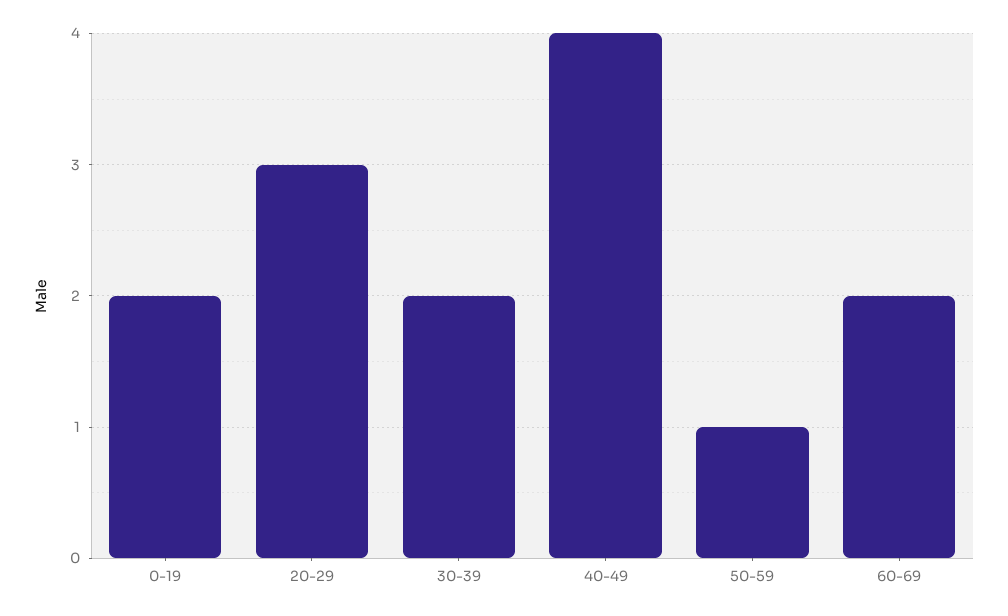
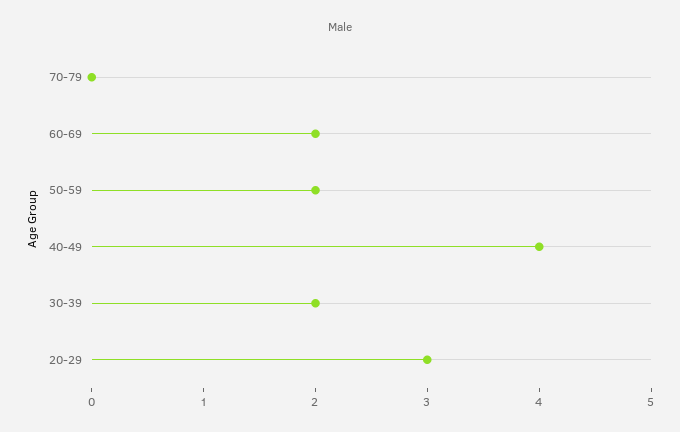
0-19: 2 -> none
50-59: 1 -> 2
70-79: none -> 0

